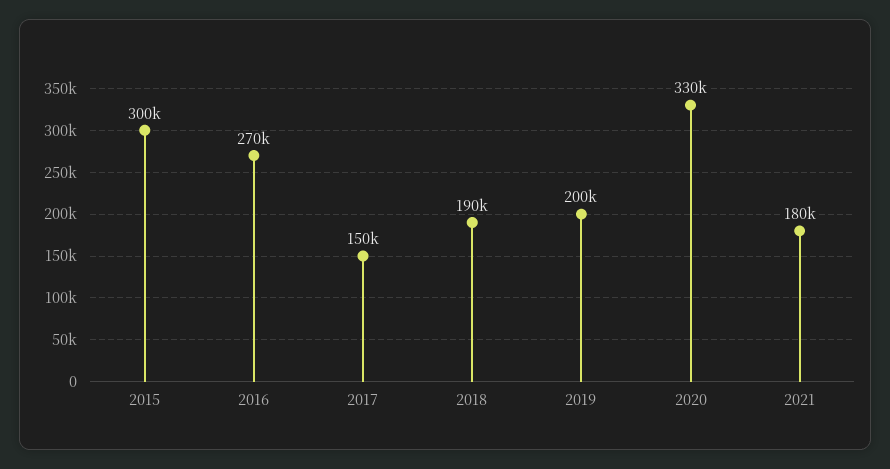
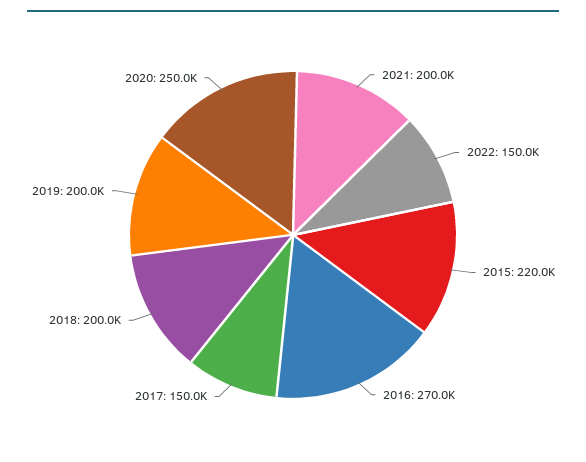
2015: 300000 -> 220000
2018: 190000 -> 200000
2020: 330000 -> 250000
2021: 180000 -> 200000
2022: none -> 150000

